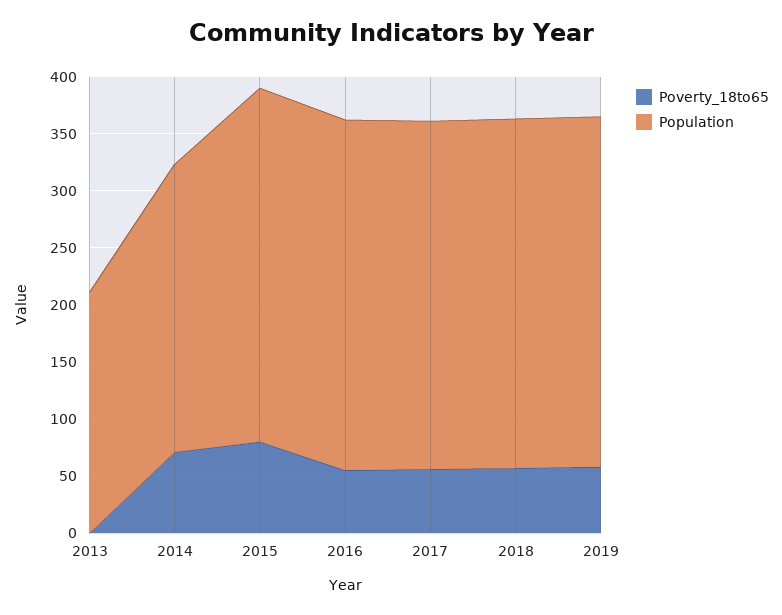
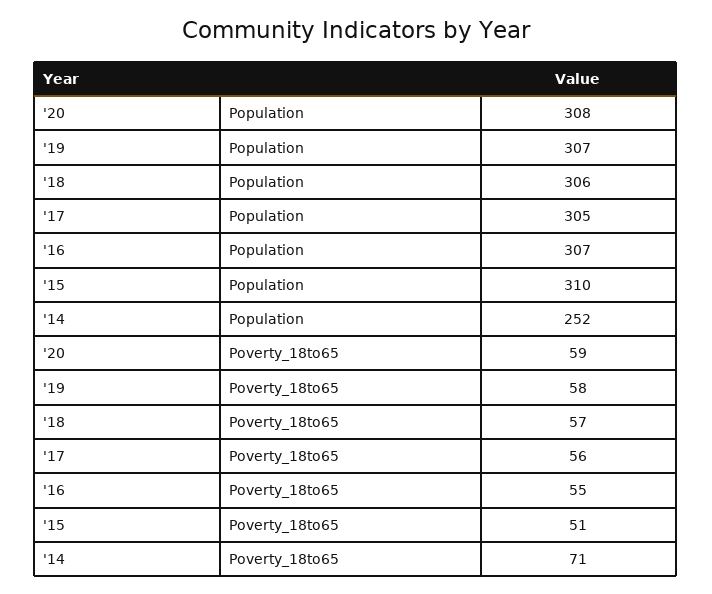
Poverty_18to65, 2013: 0 -> none
Population, 2013: 210 -> none
Poverty_18to65, 2015: 80 -> 51
Population, '20: none -> 308
Poverty_18to65, '20: none -> 59

